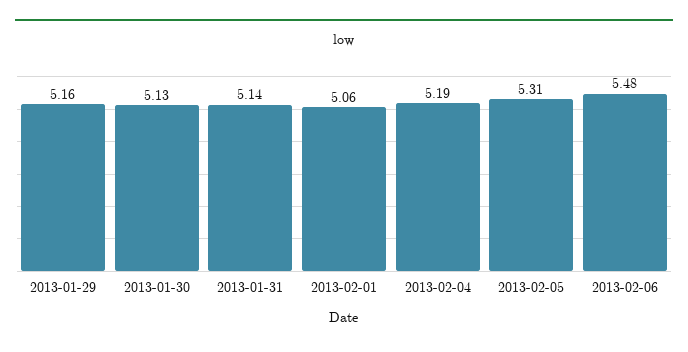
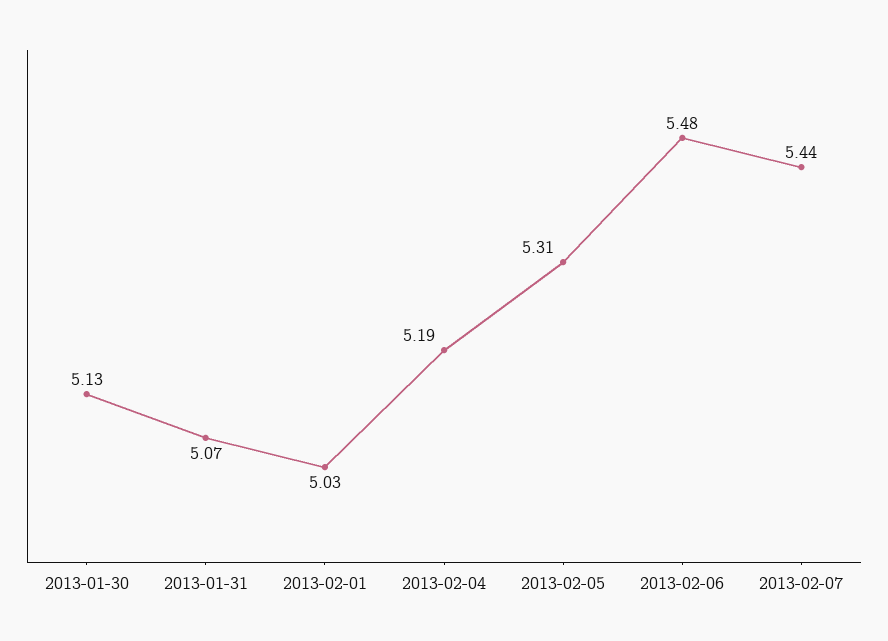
2013-01-29: 5.16 -> none
2013-01-31: 5.14 -> 5.07
2013-02-01: 5.06 -> 5.03
2013-02-07: none -> 5.44

